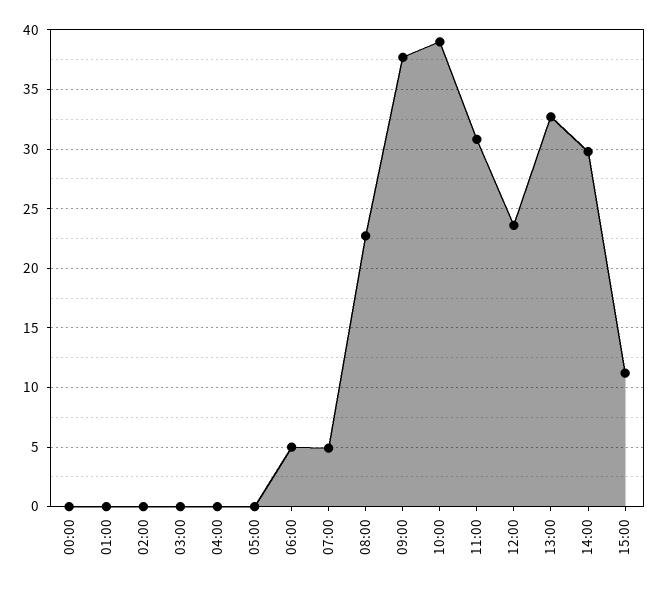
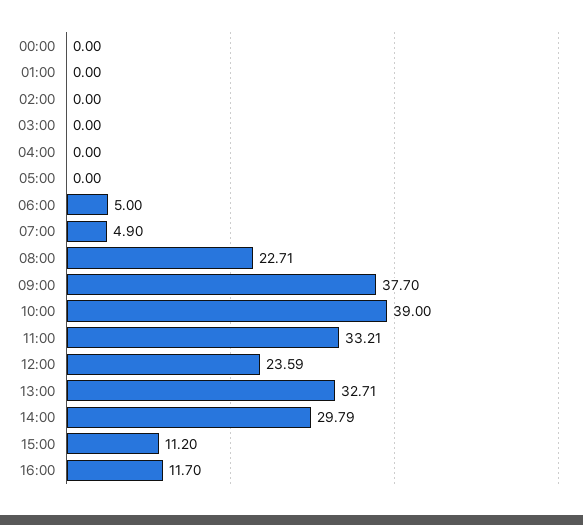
11:00: 31 -> 33.21
16:00: none -> 11.7

